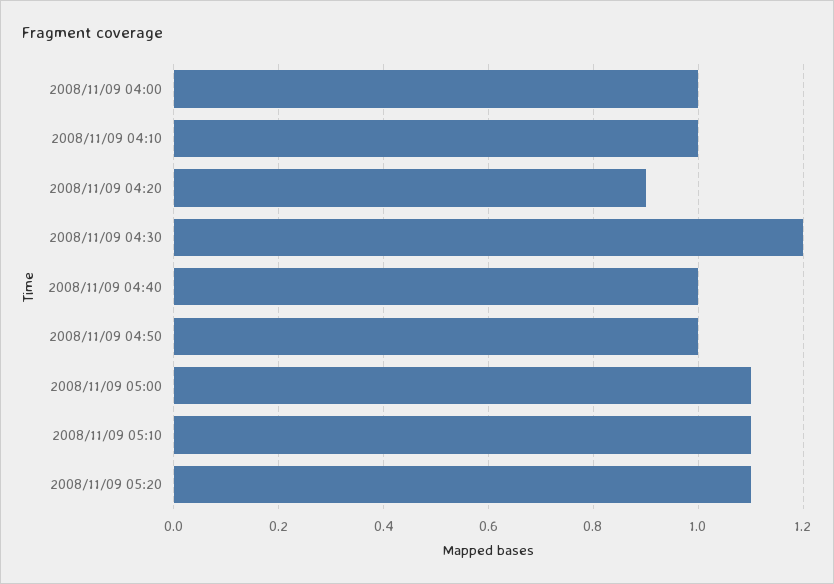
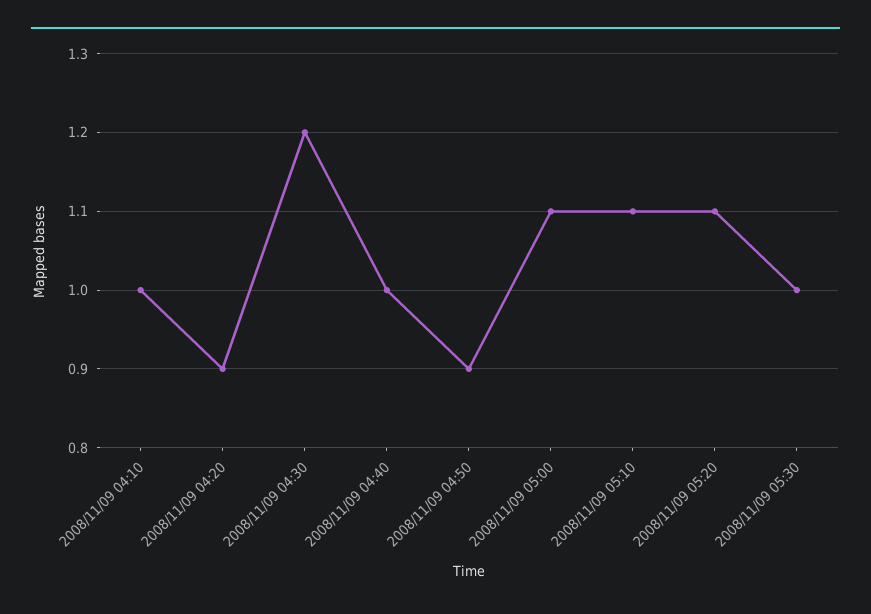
2008/11/09 04:00: 1 -> none
2008/11/09 04:50: 1 -> 0.9
2008/11/09 05:30: none -> 1

